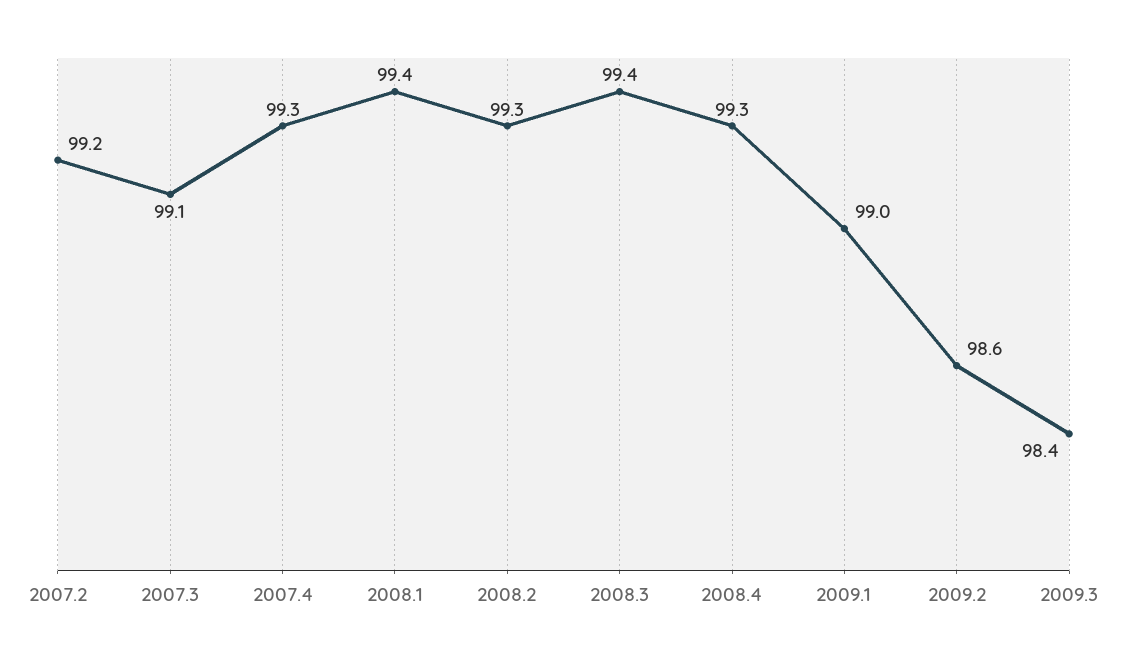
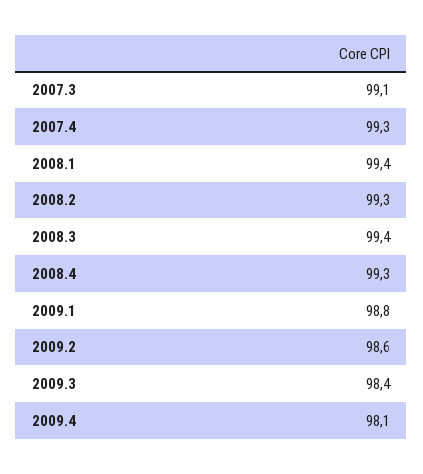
2007.2: 99.2 -> none
2009.1: 99 -> 98.8
2009.4: none -> 98.1

